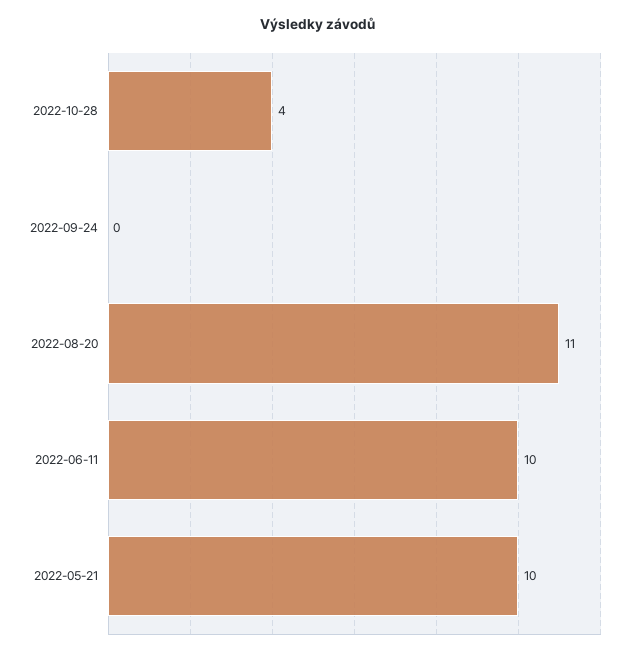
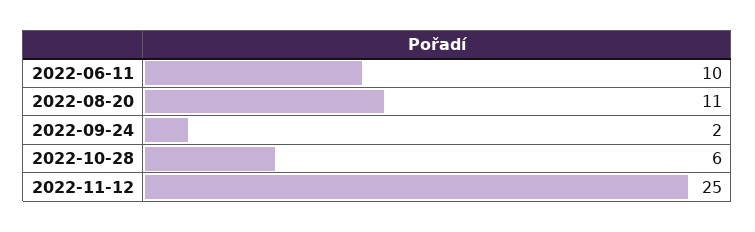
2022-10-28: 4 -> 6
2022-09-24: 0 -> 2
2022-05-21: 10 -> none
2022-11-12: none -> 25

